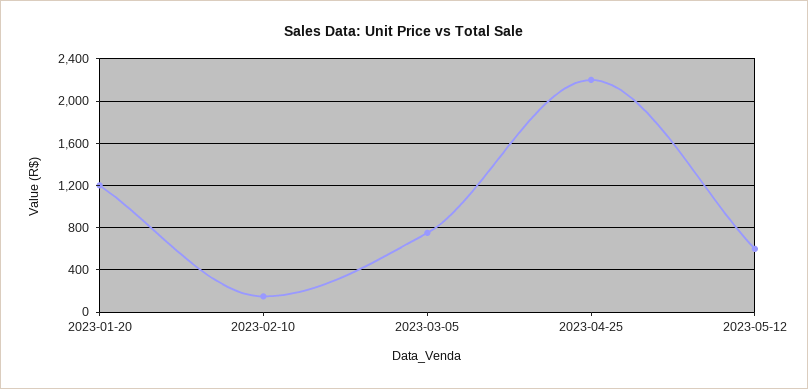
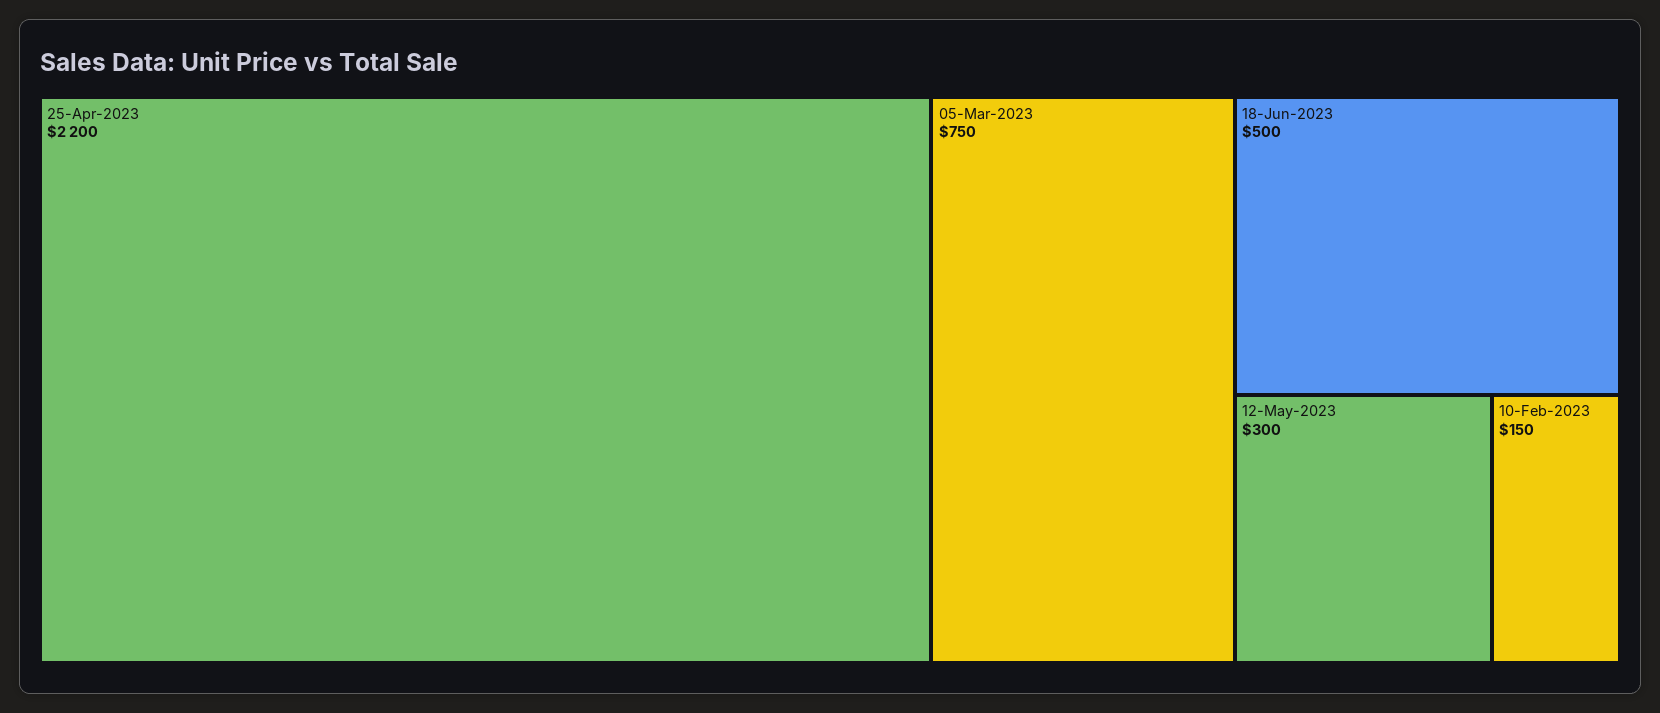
2023-01-20: 1200 -> none
2023-05-12: 600 -> 300
18-Jun-2023: none -> 500

